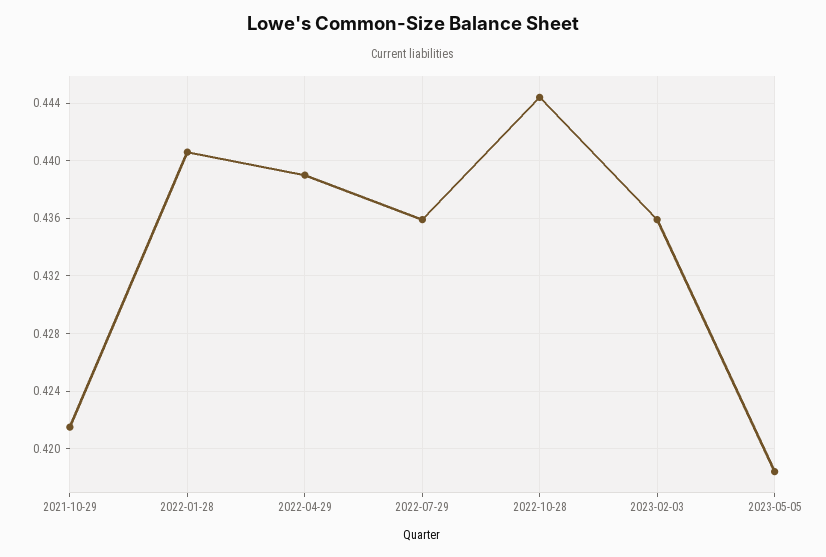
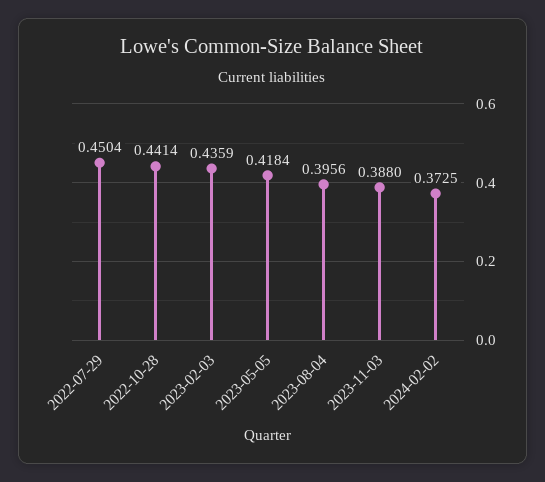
2021-10-29: 0.4215 -> none
2022-01-28: 0.4405 -> none
2022-04-29: 0.439 -> none
2022-07-29: 0.436 -> 0.4504
2022-10-28: 0.4445 -> 0.4414
2023-08-04: none -> 0.3956
2023-11-03: none -> 0.388
2024-02-02: none -> 0.3725

